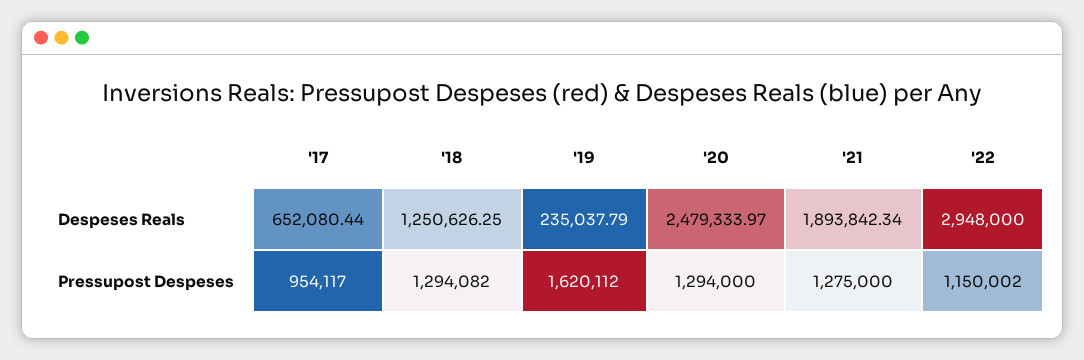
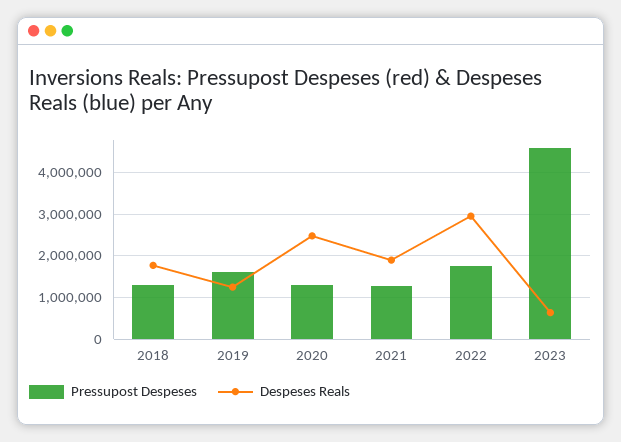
Despeses Reals, '17: 652080.44 -> none
Despeses Reals, '18: 1250626.25 -> 1800000
Despeses Reals, '19: 235037.79 -> 1200000
Pressupost Despeses, '17: 954117 -> none
Pressupost Despeses, '22: 1150002 -> 1800000
Pressupost Despeses, 2023: none -> 4600000
Despeses Reals, 2023: none -> 600000

